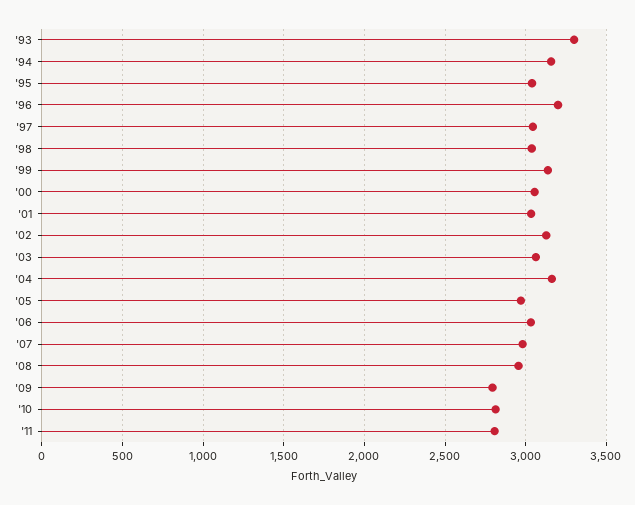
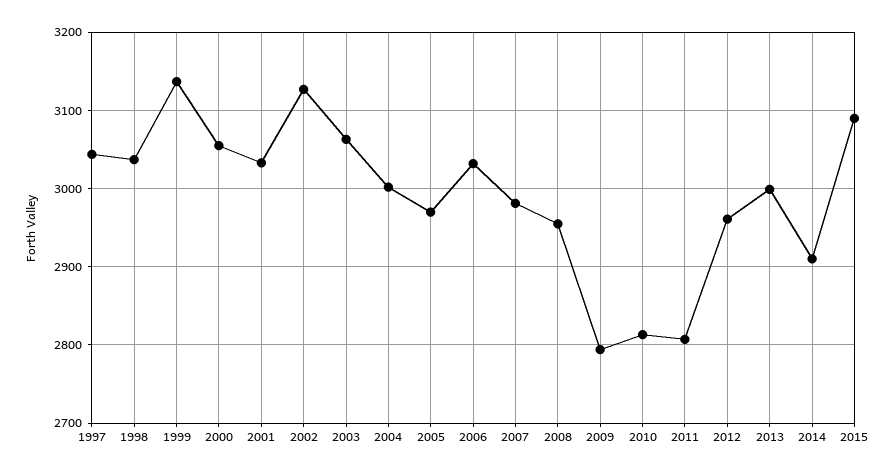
'93: 3300 -> none
'94: 3150 -> none
'95: 3050 -> none
'96: 3200 -> none
'04: 3150 -> 3000
2012: none -> 2960
2013: none -> 3000
2014: none -> 2910
2015: none -> 3090

